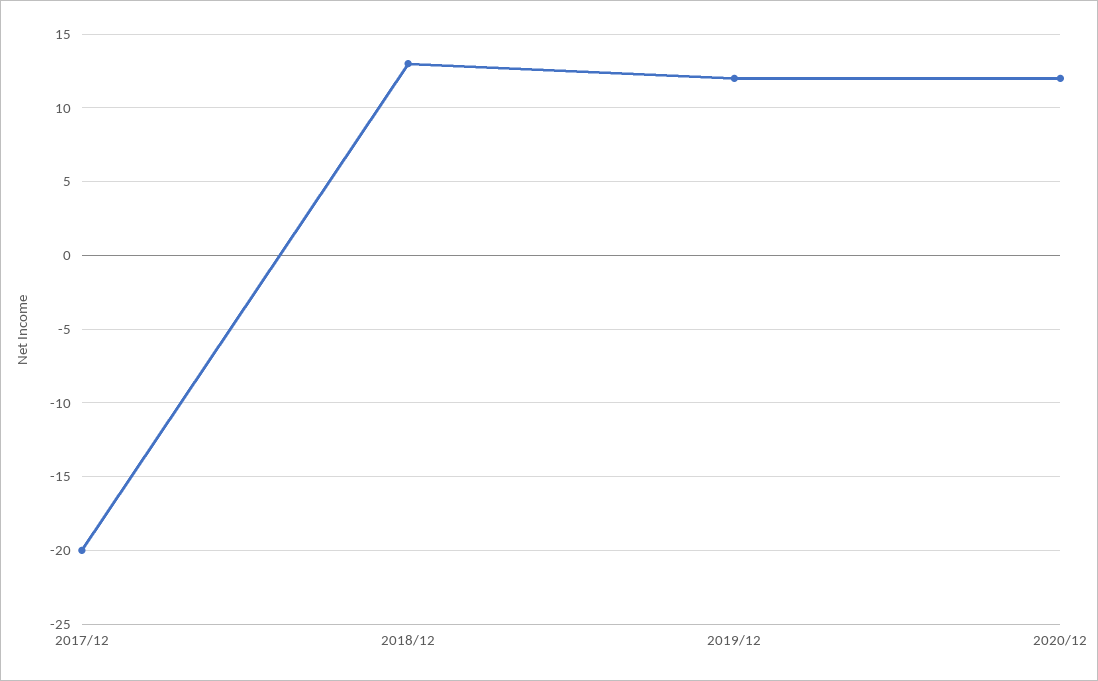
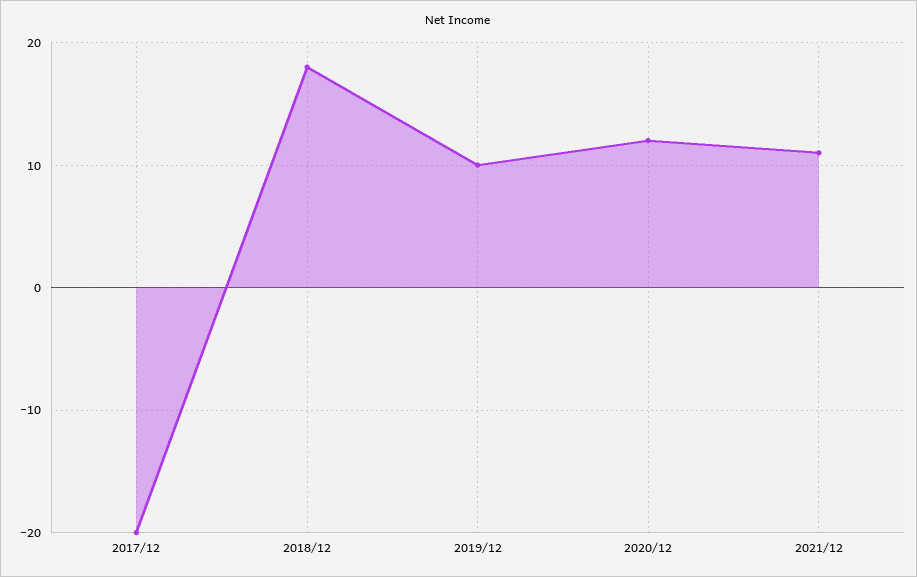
2018/12: 13 -> 18
2019/12: 12 -> 10
2021/12: none -> 11

